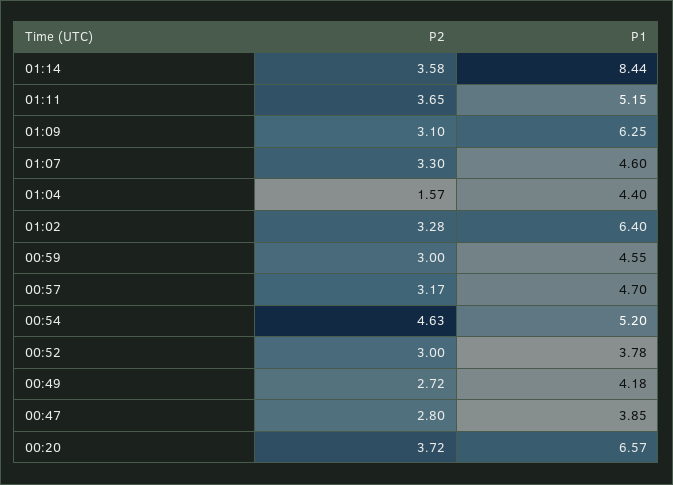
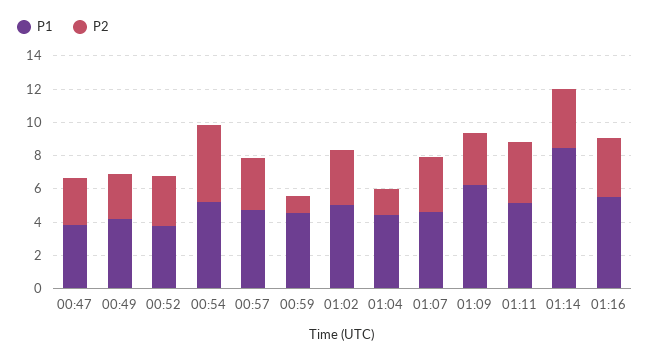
P1, 01:02: 6.4 -> 5
P2, 00:59: 3 -> 1
P2, 00:20: 3.72 -> none
P1, 00:20: 6.57 -> none
P1, 01:16: none -> 5.5
P2, 01:16: none -> 3.5

